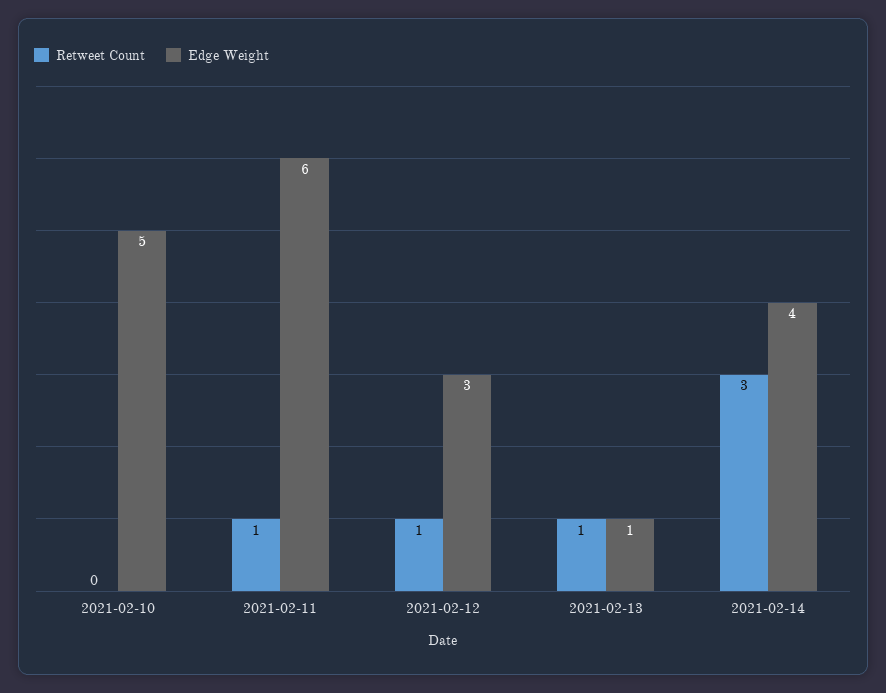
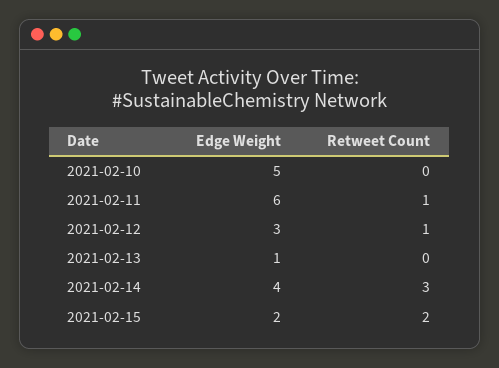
Retweet Count, 2021-02-13: 1 -> 0
Edge Weight, 2021-02-15: none -> 2
Retweet Count, 2021-02-15: none -> 2

